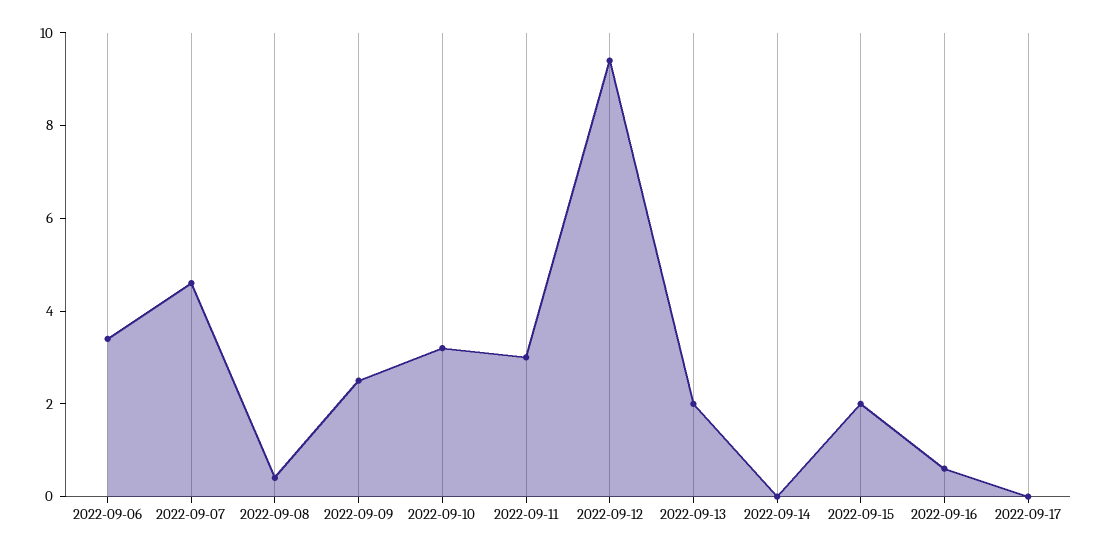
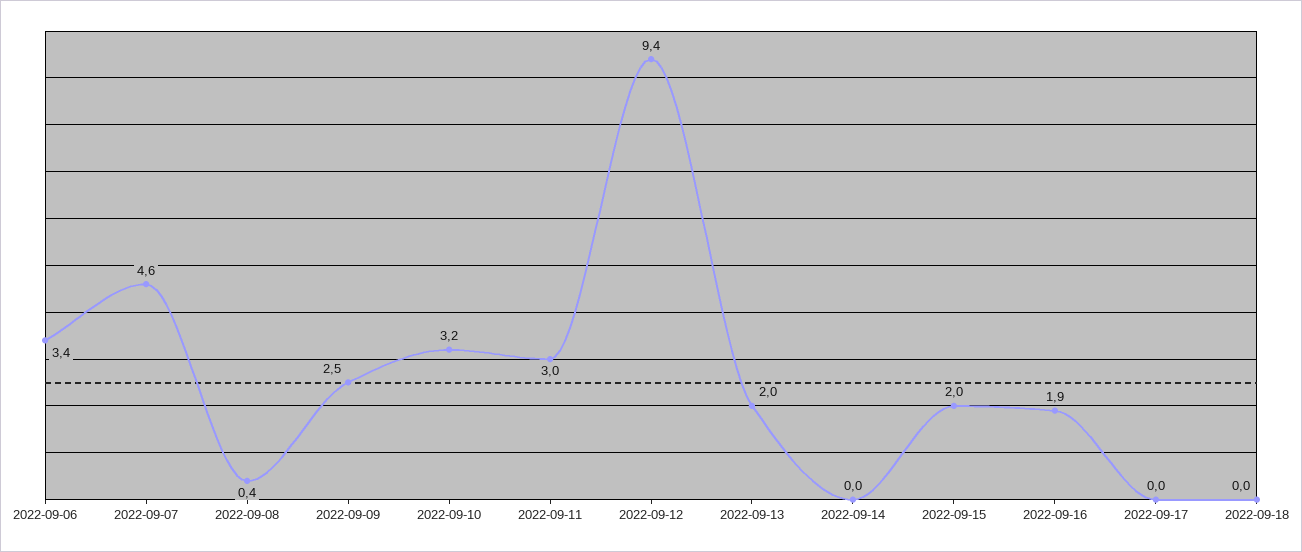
2022-09-16: 0.5 -> 1.9
2022-09-18: none -> 0

